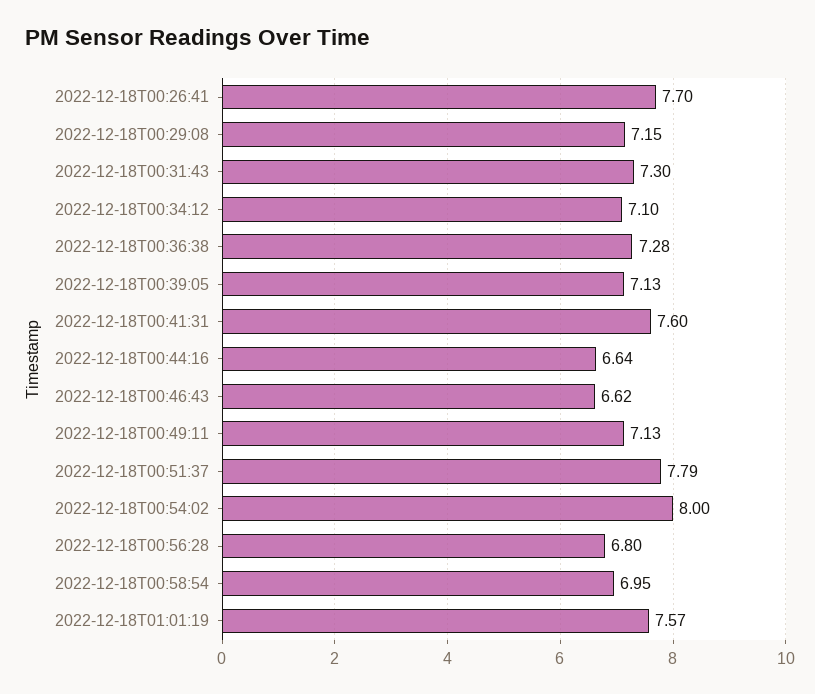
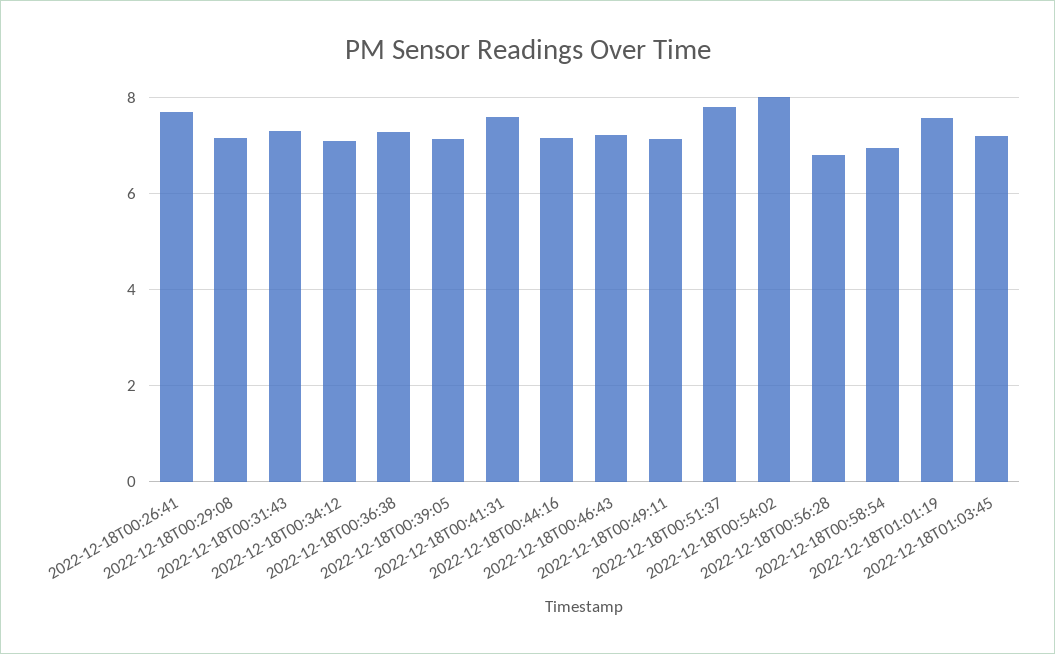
2022-12-18T00:44:16: 6.64 -> 7.2
2022-12-18T00:46:43: 6.62 -> 7.2
2022-12-18T01:03:45: none -> 7.2

